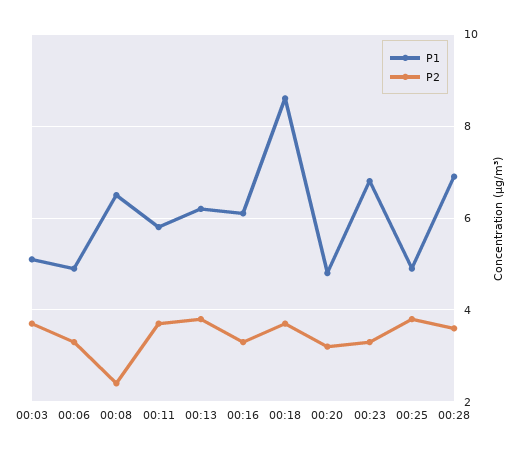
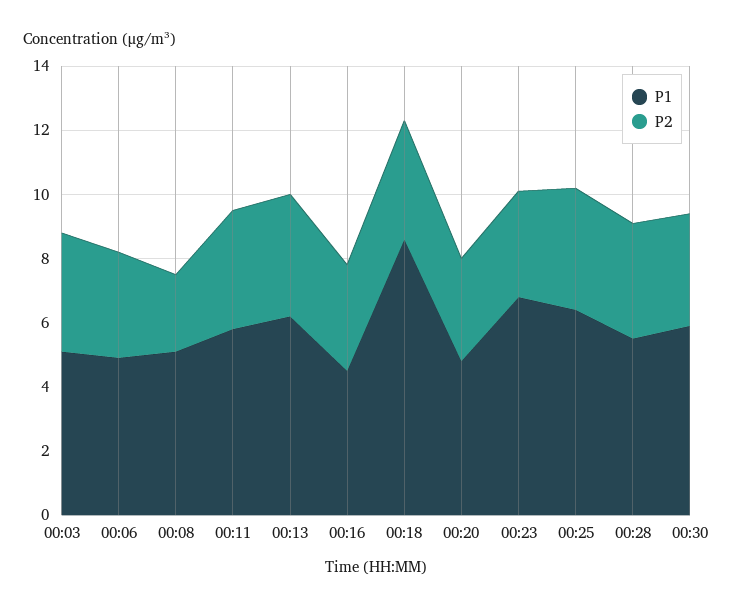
P1, 00:08: 6.5 -> 5
P1, 00:16: 6 -> 4.5
P1, 00:25: 5 -> 6.5
P1, 00:28: 7 -> 5.5
P1, 00:30: none -> 6
P2, 00:30: none -> 3.5

